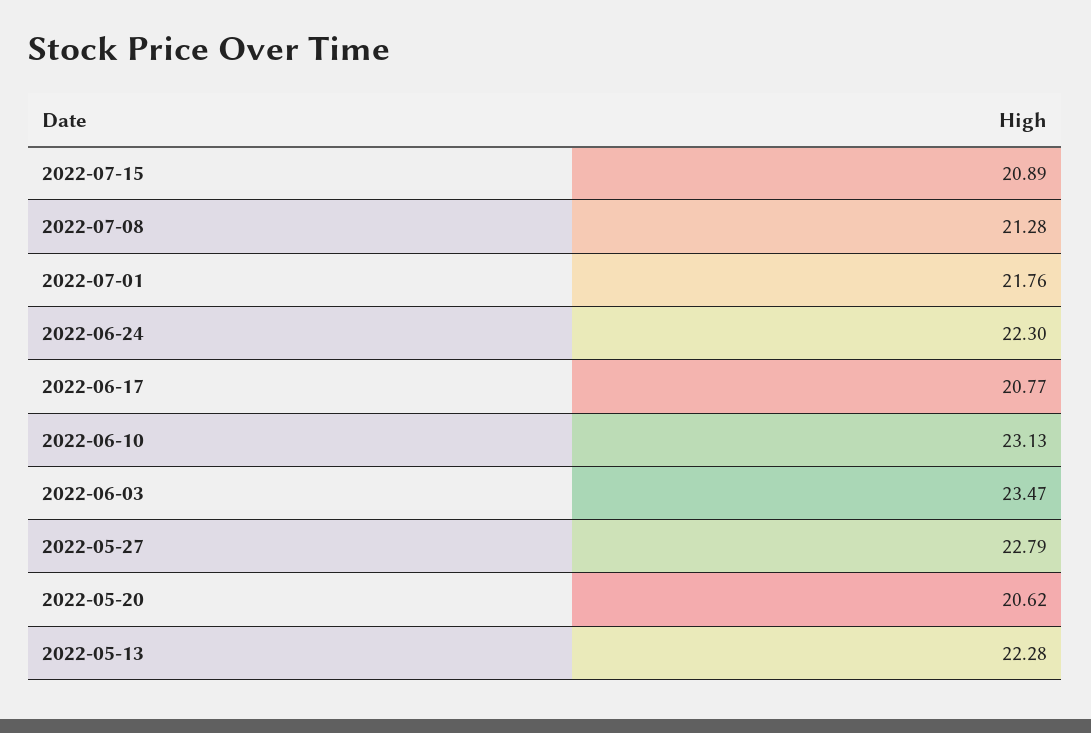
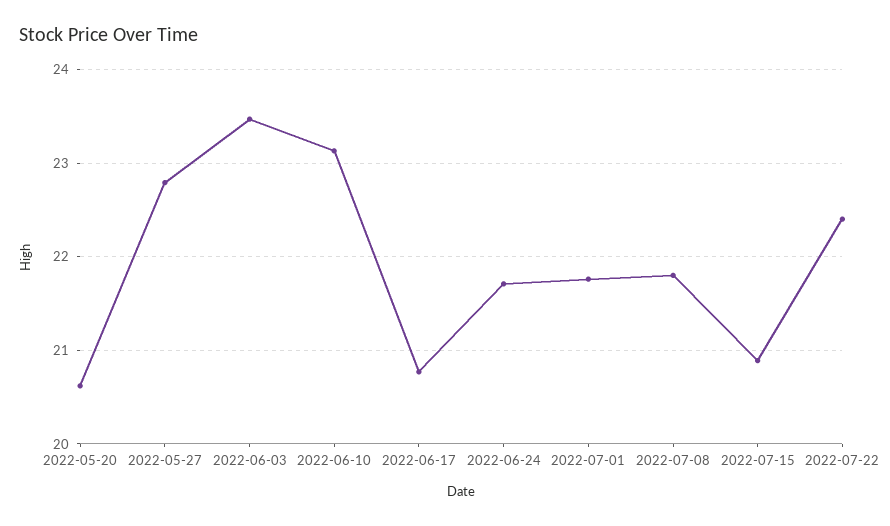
2022-07-08: 21.28 -> 21.8
2022-06-24: 22.3 -> 21.7
2022-05-13: 22.28 -> none
2022-07-22: none -> 22.4

